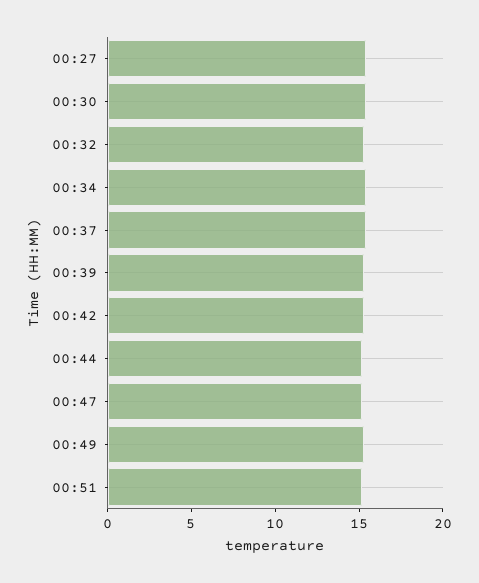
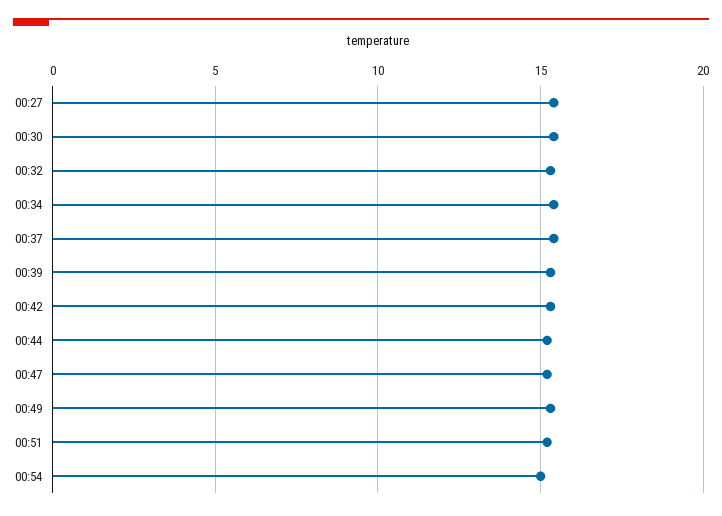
00:54: none -> 15

